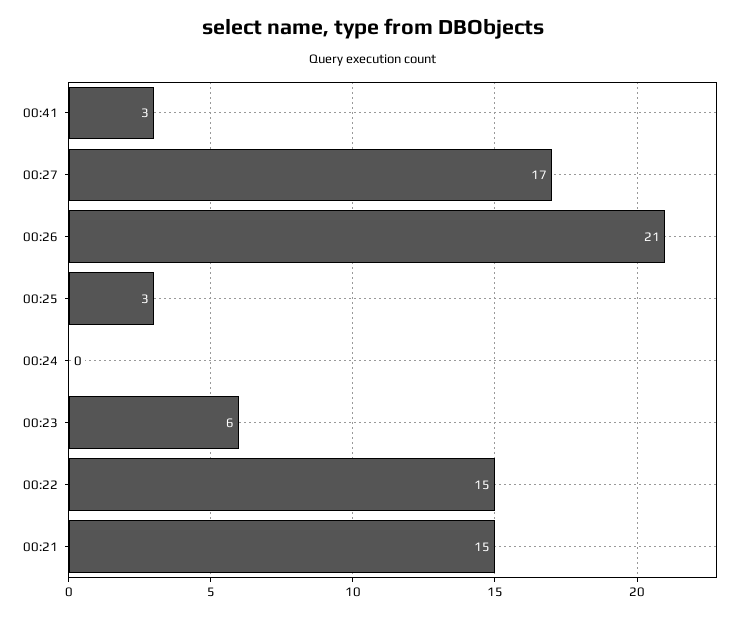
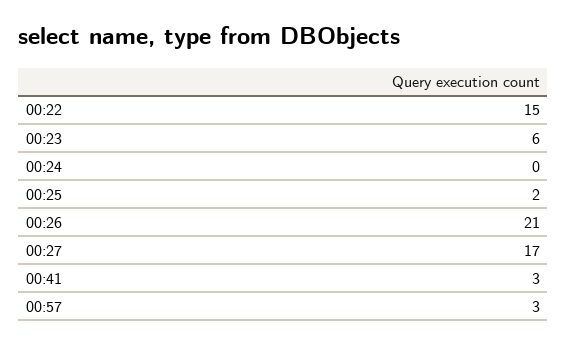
00:25: 3 -> 2
00:21: 15 -> none
00:57: none -> 3

